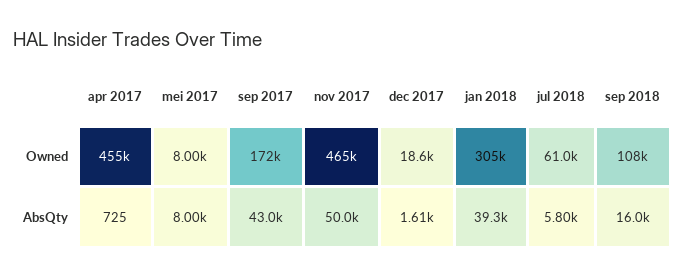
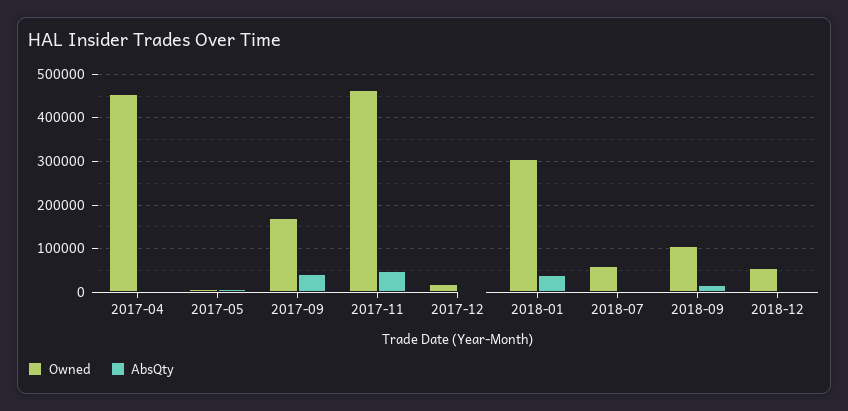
Owned, 2018-12: none -> 60000
AbsQty, 2018-12: none -> 0

